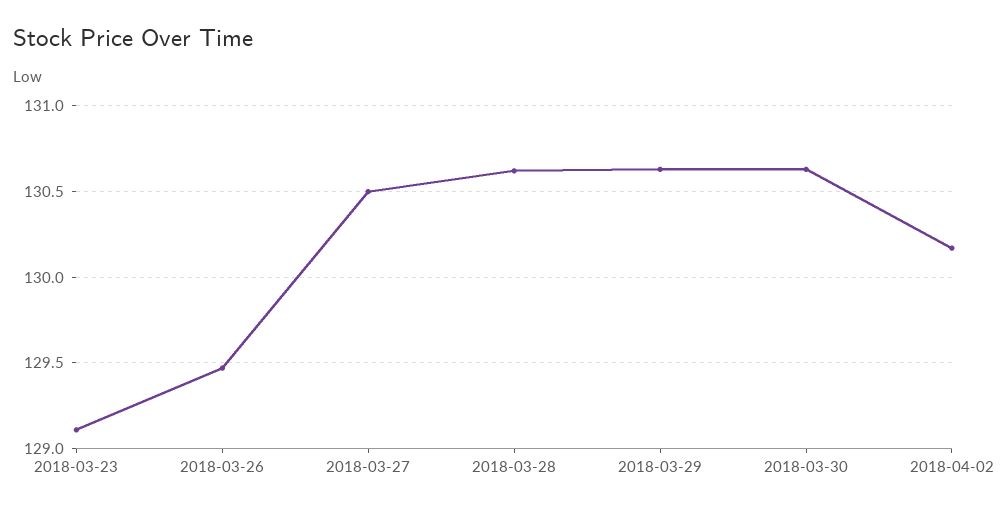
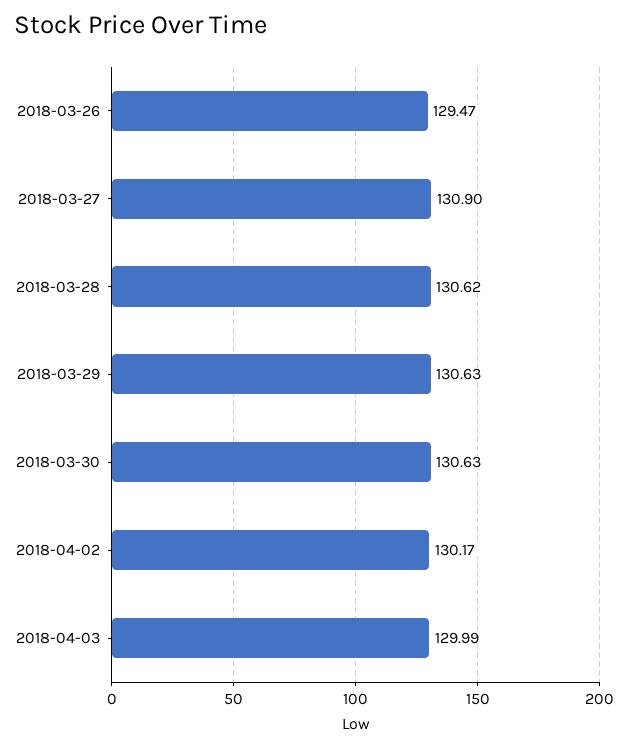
2018-03-23: 129.1 -> none
2018-03-27: 130.5 -> 130.9
2018-04-03: none -> 129.99

